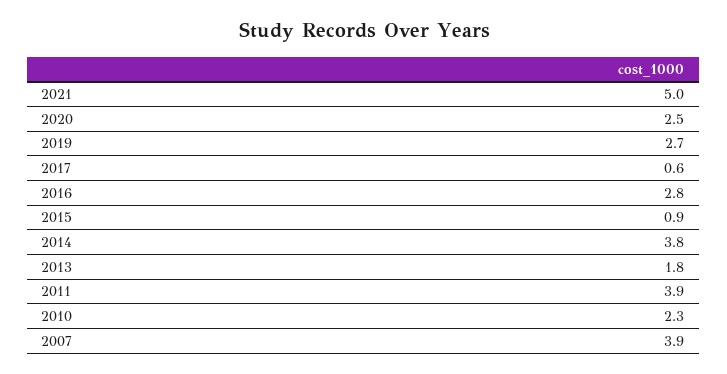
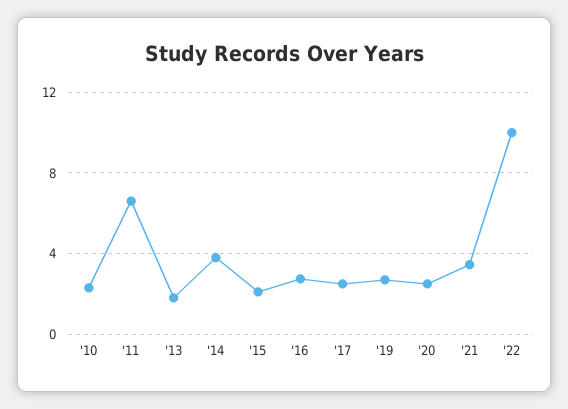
2021: 5 -> 3.5
2017: 0.6 -> 2.5
2015: 0.9 -> 2
2011: 3.9 -> 6.5
2007: 3.9 -> none
'22: none -> 10

